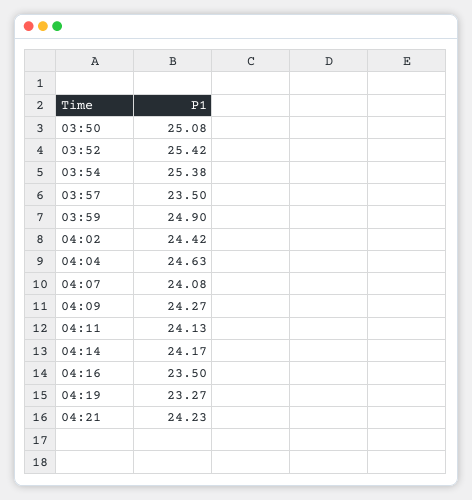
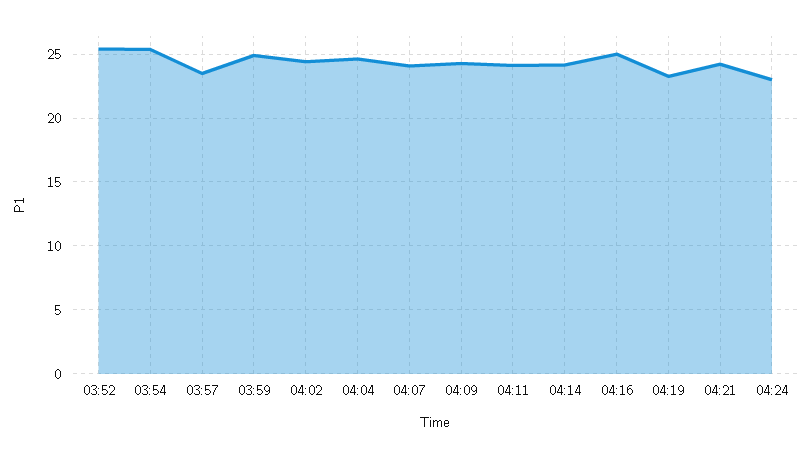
03:50: 25.08 -> none
04:16: 23.5 -> 25
04:24: none -> 23

